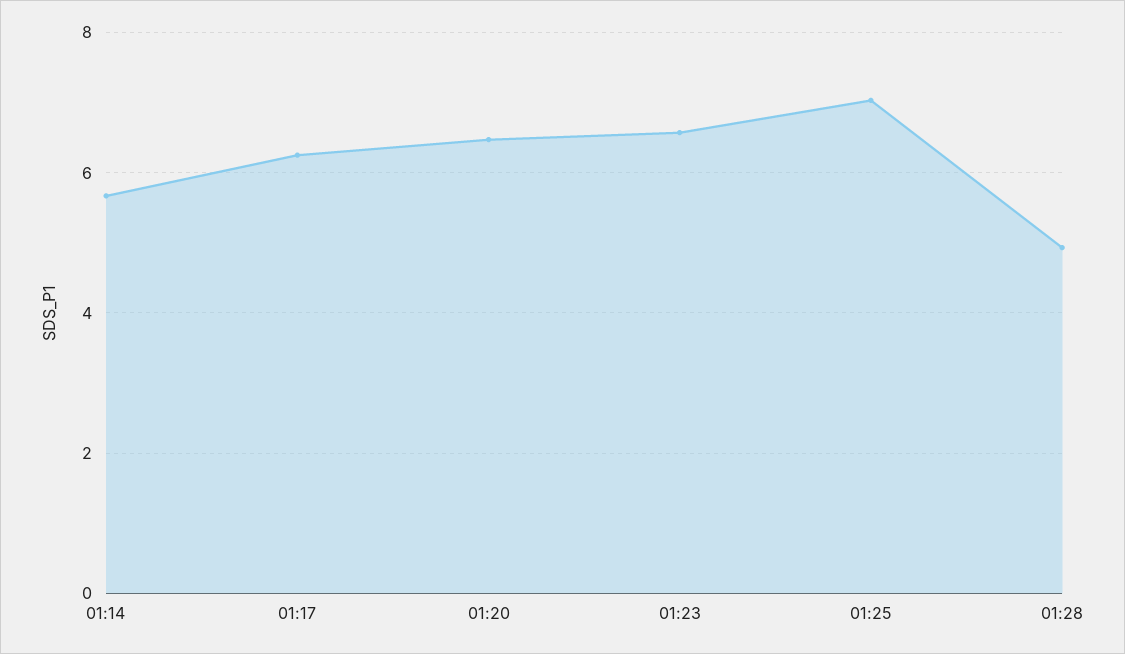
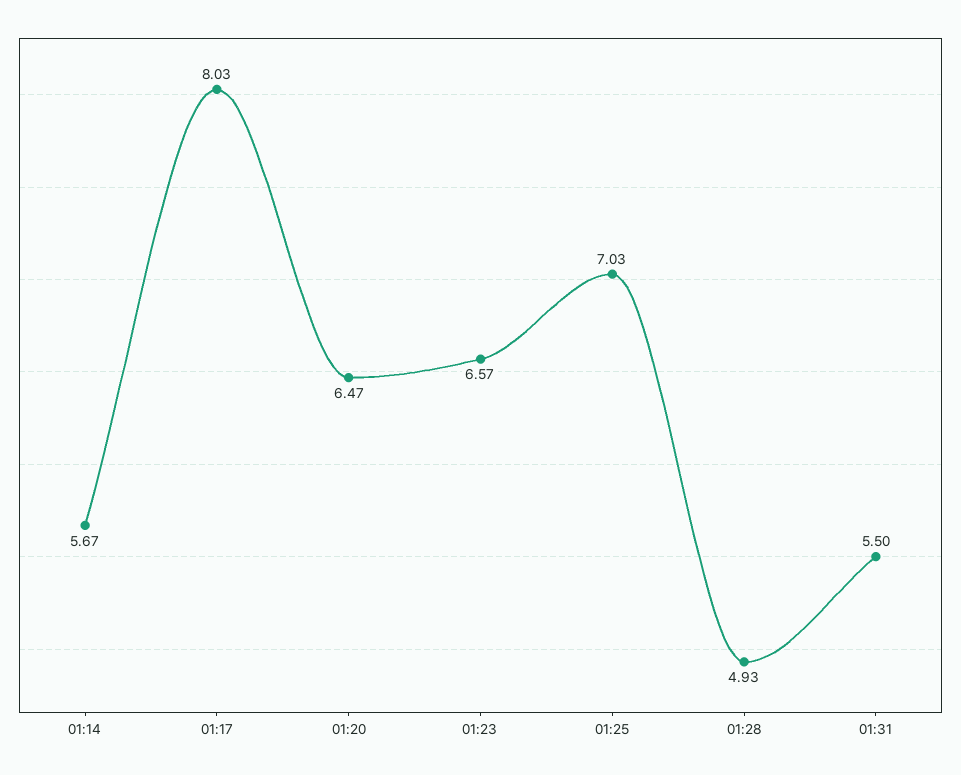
01:17: 6.2 -> 8.03
01:31: none -> 5.5

